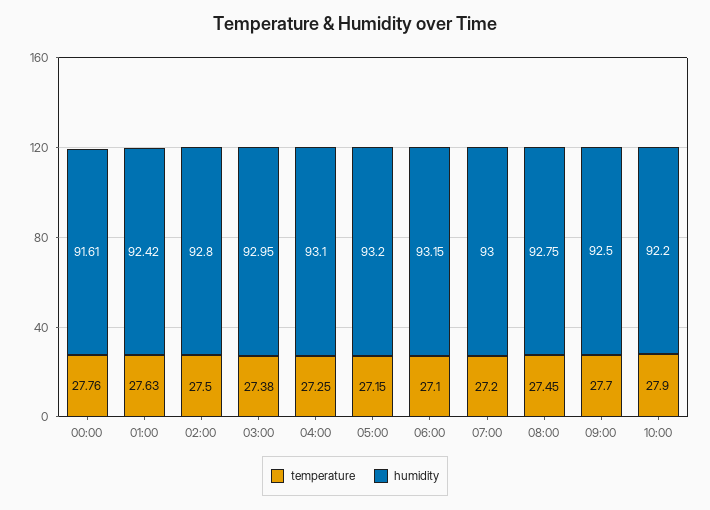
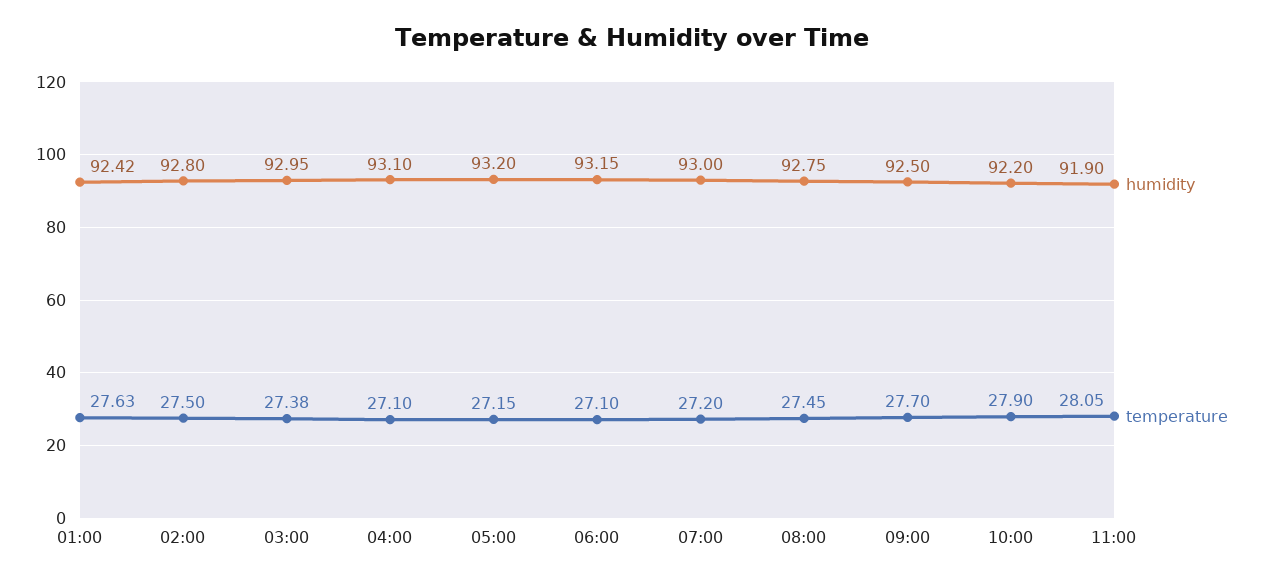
temperature, 00:00: 27.76 -> none
humidity, 00:00: 91.61 -> none
temperature, 04:00: 27.25 -> 27.1
humidity, 11:00: none -> 91.9
temperature, 11:00: none -> 28.05

